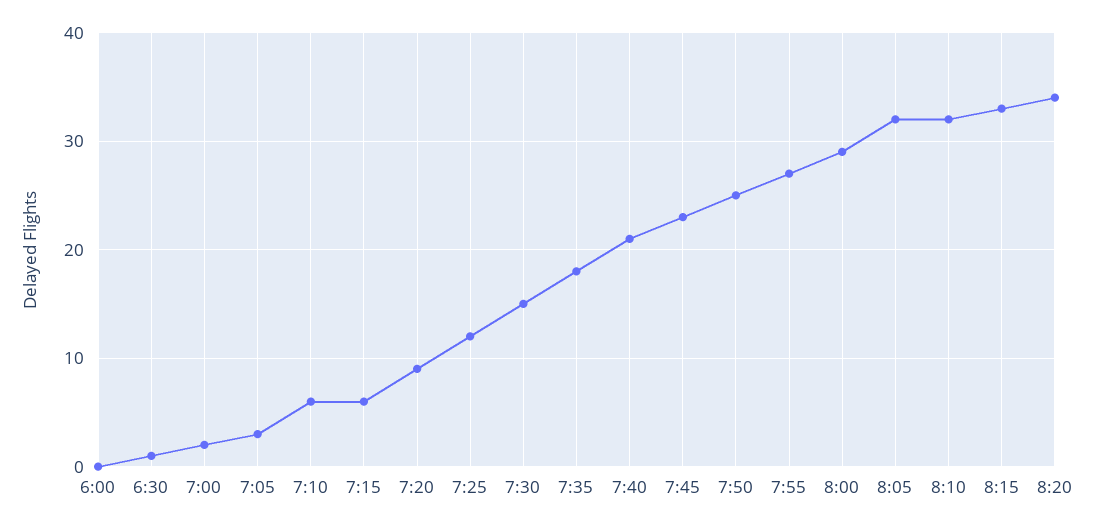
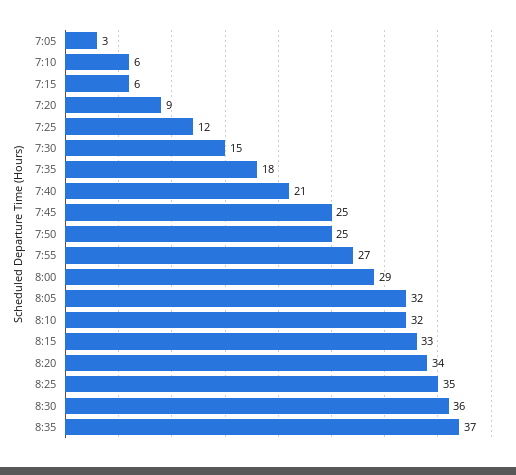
6:00: 0 -> none
6:30: 1 -> none
7:00: 2 -> none
7:45: 23 -> 25
8:25: none -> 35
8:30: none -> 36
8:35: none -> 37

